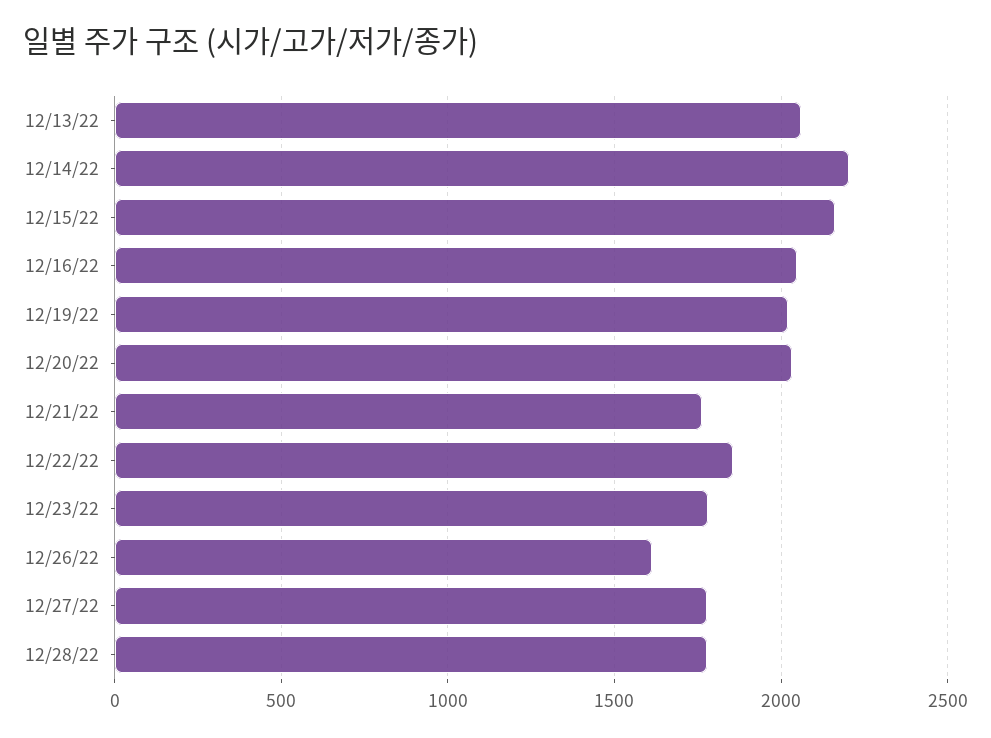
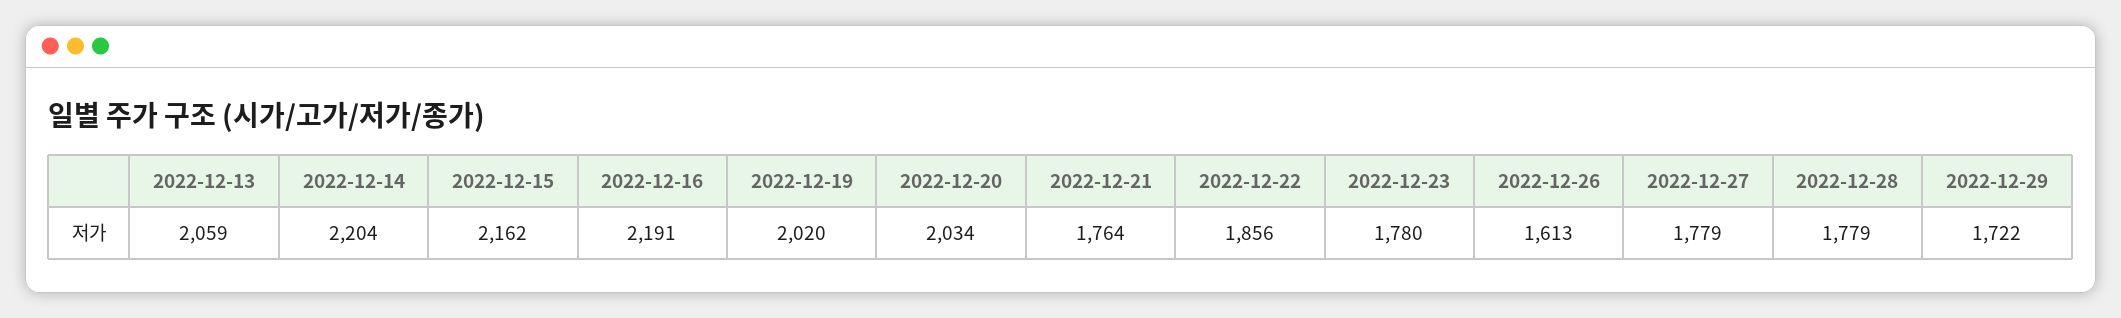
12/16/22: 2050 -> 2191
2022-12-29: none -> 1722

